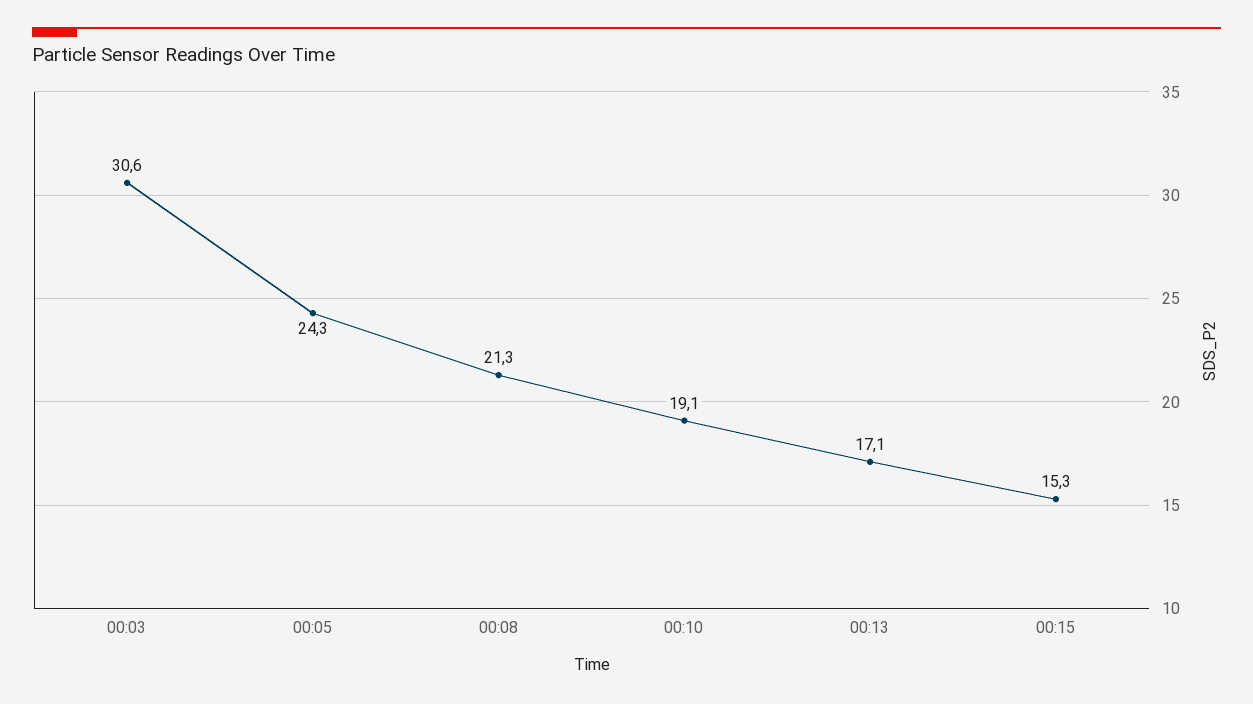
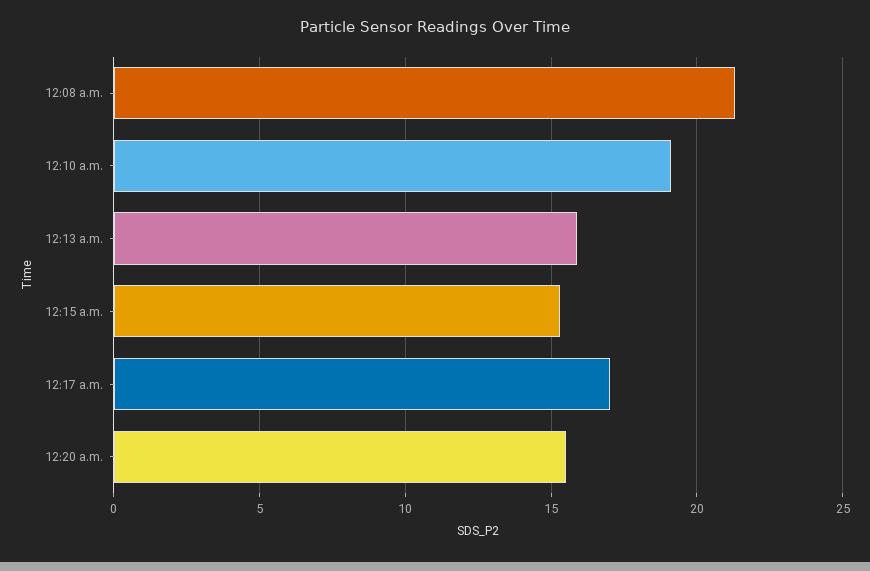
00:03: 30.6 -> none
00:05: 24.3 -> none
00:13: 17.1 -> 16
12:17 a.m.: none -> 17
12:20 a.m.: none -> 15.5

